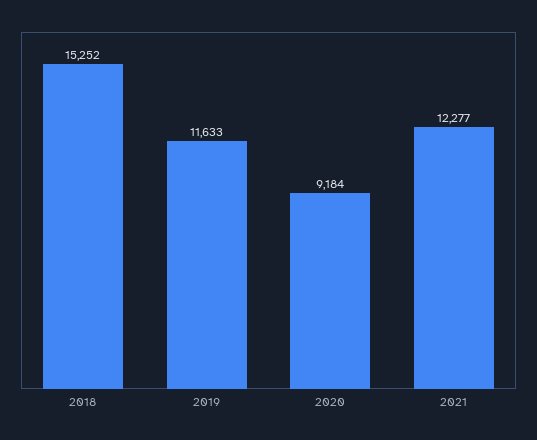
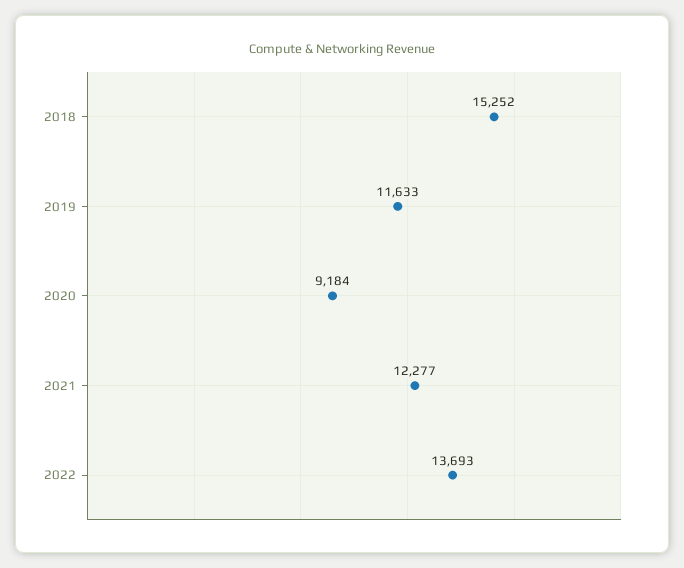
2022: none -> 13693

